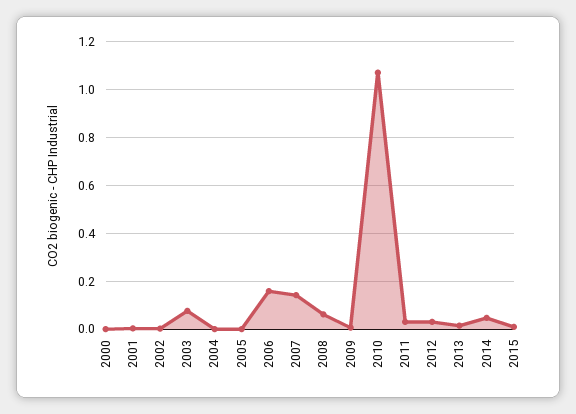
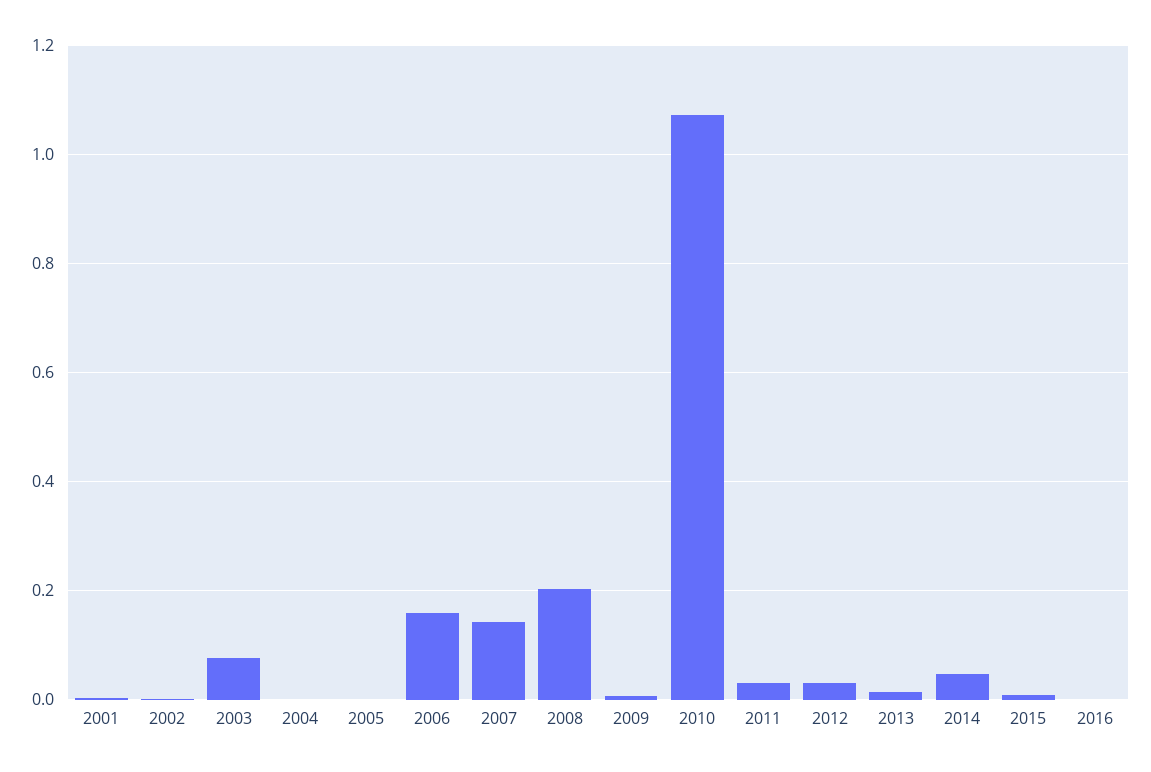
2000: 0 -> none
2008: 0.05 -> 0.2
2016: none -> 0

